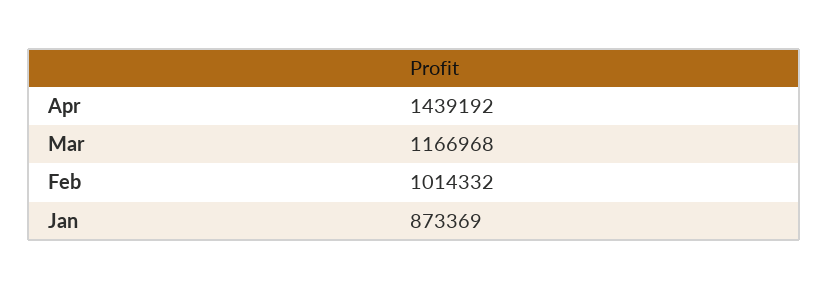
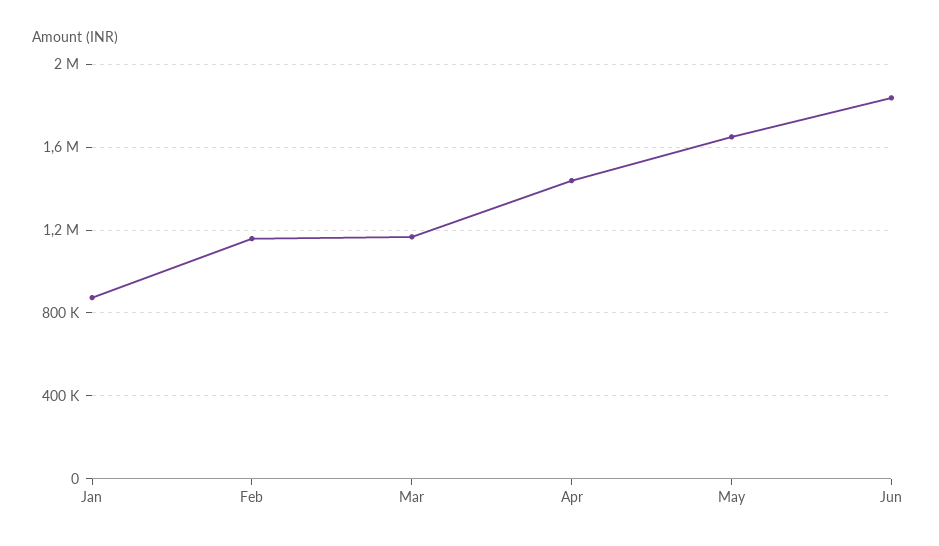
Feb: 1014332 -> 1150000
May: none -> 1650000
Jun: none -> 1850000

